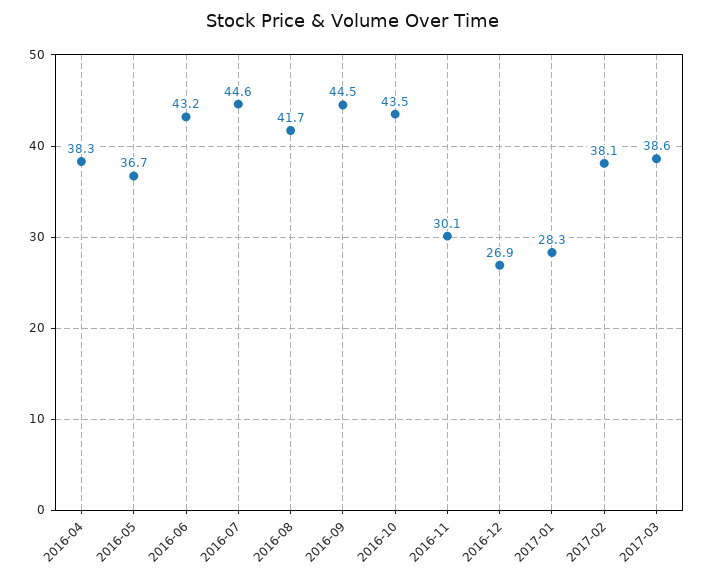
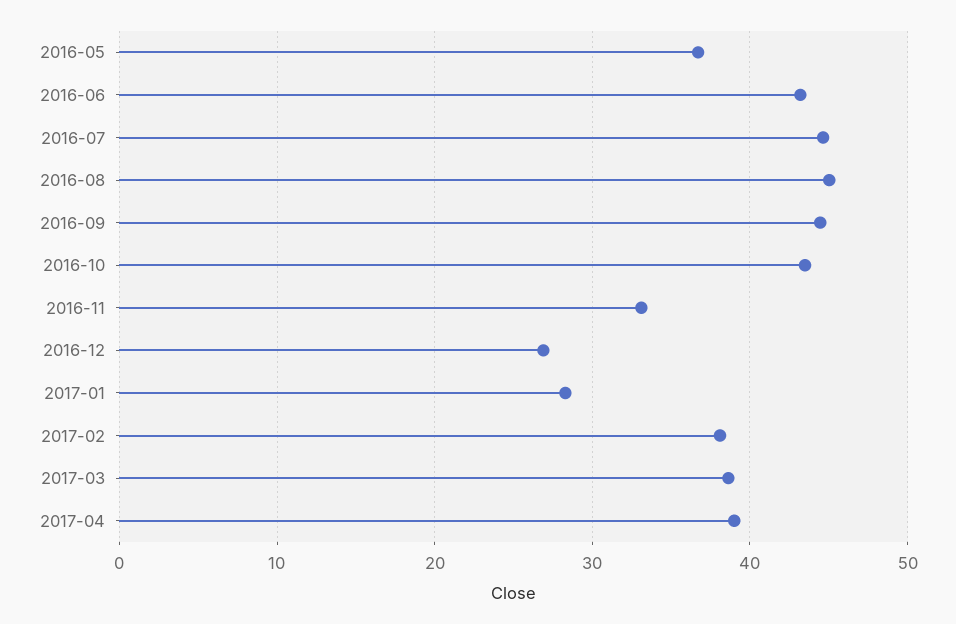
2016-04: 38.3 -> none
2016-08: 41.7 -> 45
2016-11: 30.1 -> 33
2017-04: none -> 39

